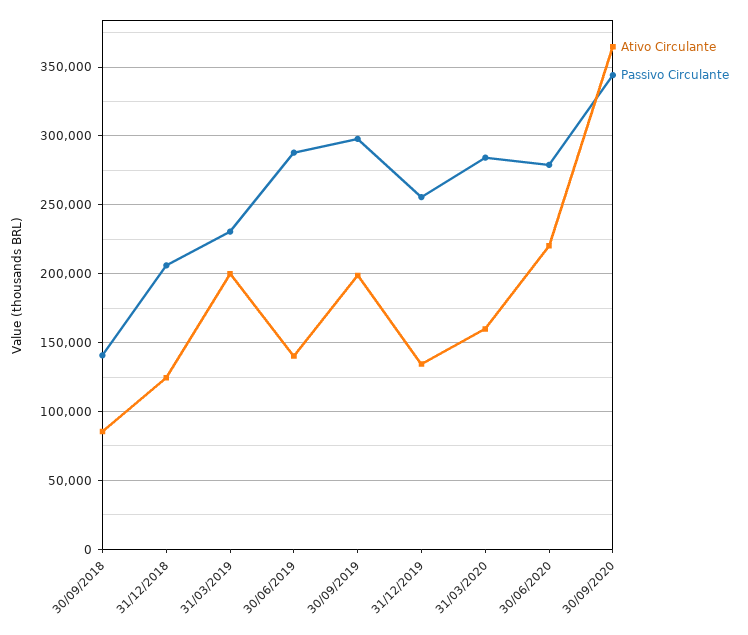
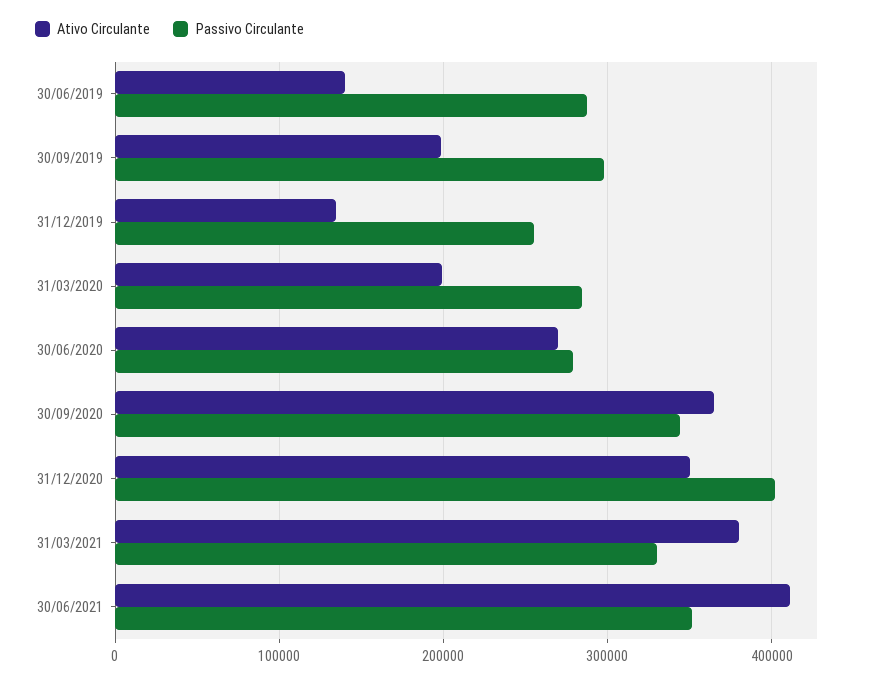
Ativo Circulante, 30/09/2018: 85000 -> none
Passivo Circulante, 30/09/2018: 140000 -> none
Ativo Circulante, 31/12/2018: 125000 -> none
Passivo Circulante, 31/12/2018: 205000 -> none
Ativo Circulante, 31/03/2019: 200000 -> none
Passivo Circulante, 31/03/2019: 230000 -> none
Ativo Circulante, 31/03/2020: 160000 -> 200000
Ativo Circulante, 30/06/2020: 220000 -> 270000
Ativo Circulante, 31/12/2020: none -> 350000
Passivo Circulante, 31/12/2020: none -> 400000
Ativo Circulante, 31/03/2021: none -> 380000
Passivo Circulante, 31/03/2021: none -> 330000
Ativo Circulante, 30/06/2021: none -> 410000
Passivo Circulante, 30/06/2021: none -> 350000

